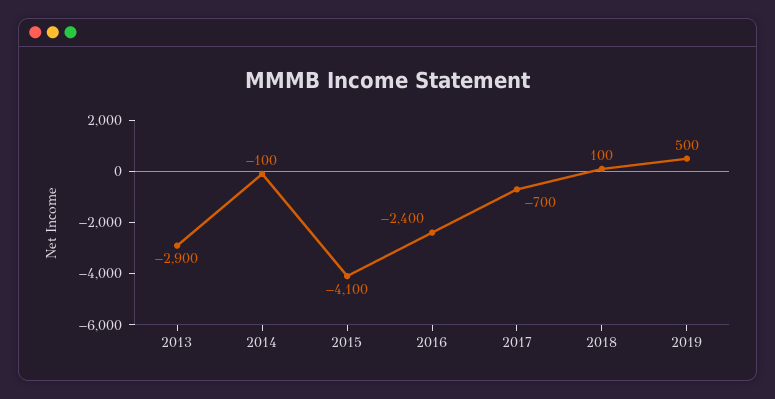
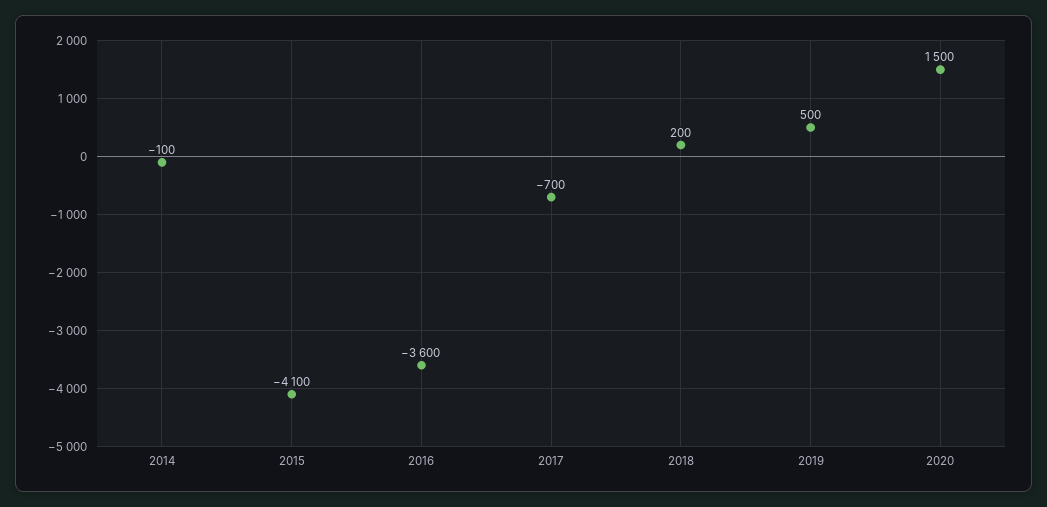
2013: -2900 -> none
2016: -2400 -> -3600
2018: 100 -> 200
2020: none -> 1500

